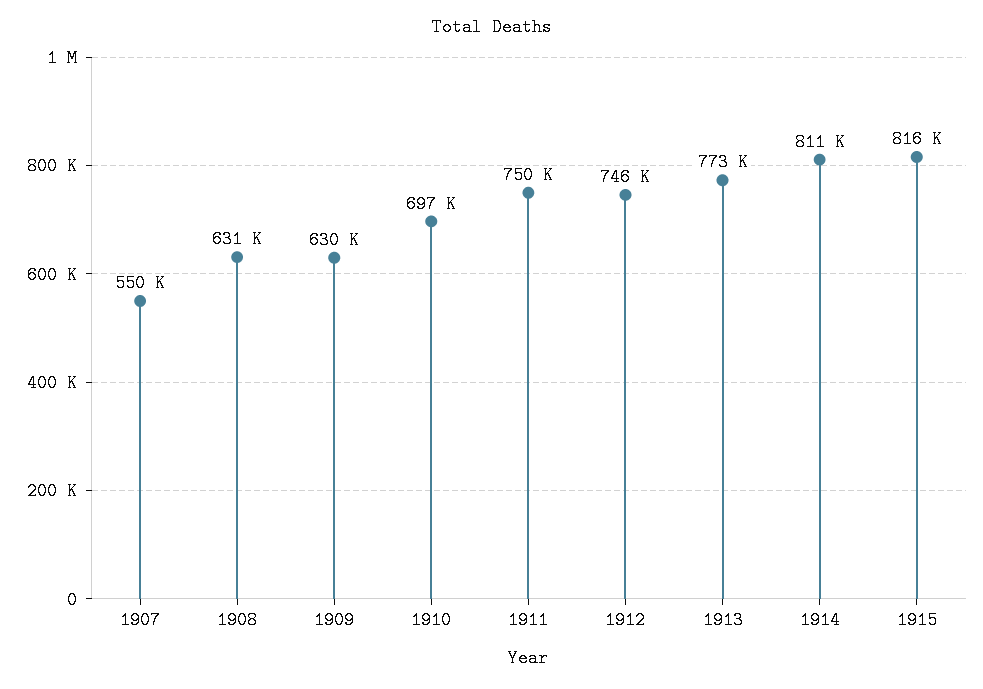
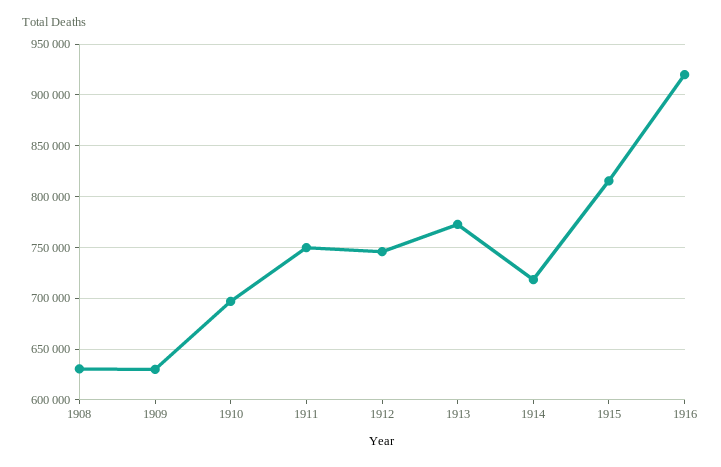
1907: 550000 -> none
1914: 811000 -> 720000
1916: none -> 920000

